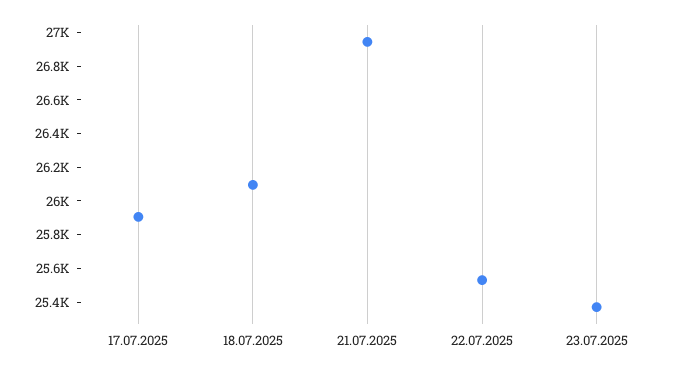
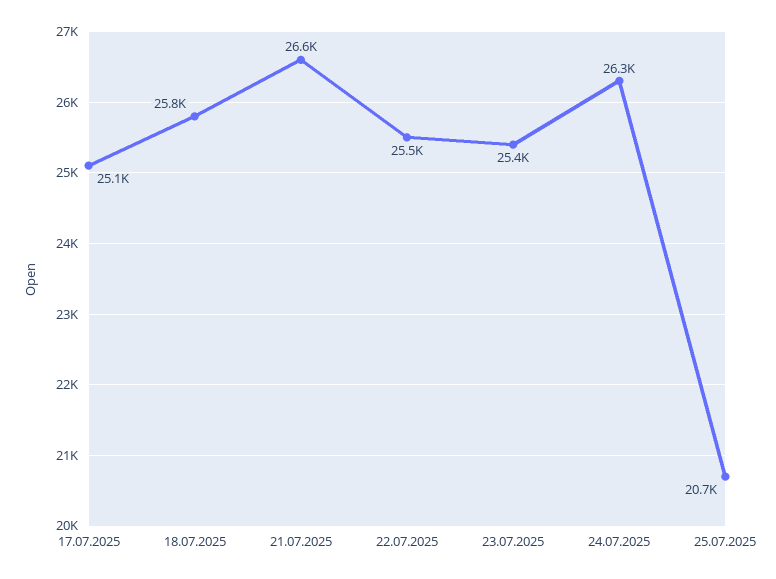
17.07.2025: 25900 -> 25100
18.07.2025: 26100 -> 25800
21.07.2025: 26950 -> 26600
24.07.2025: none -> 26300
25.07.2025: none -> 20700

